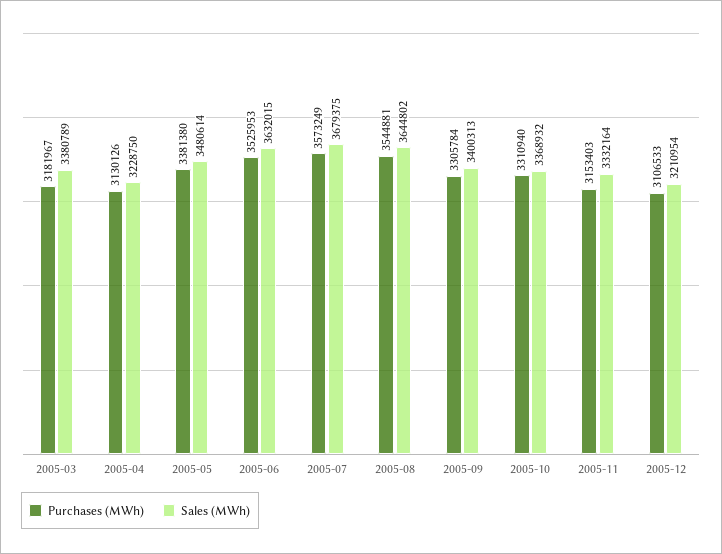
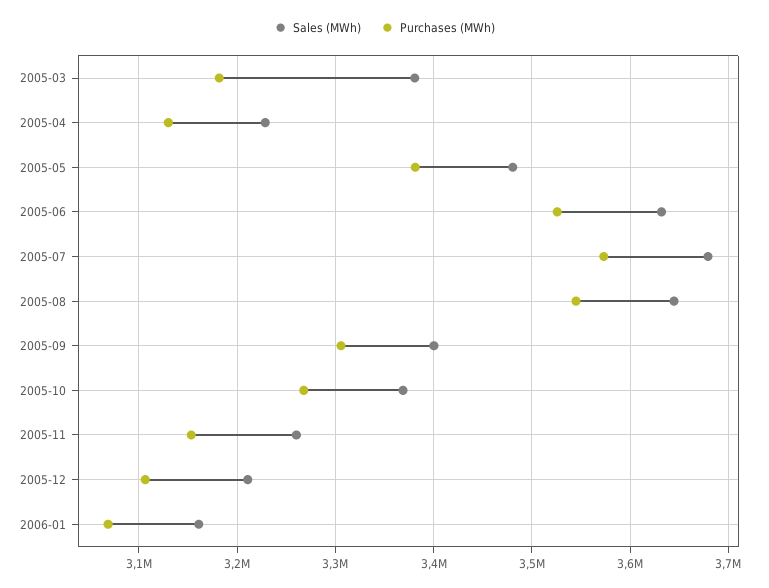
Purchases (MWh), 2005-10: 3310940 -> 3270000
Sales (MWh), 2005-11: 3332164 -> 3260000
Sales (MWh), 2006-01: none -> 3160000
Purchases (MWh), 2006-01: none -> 3070000

